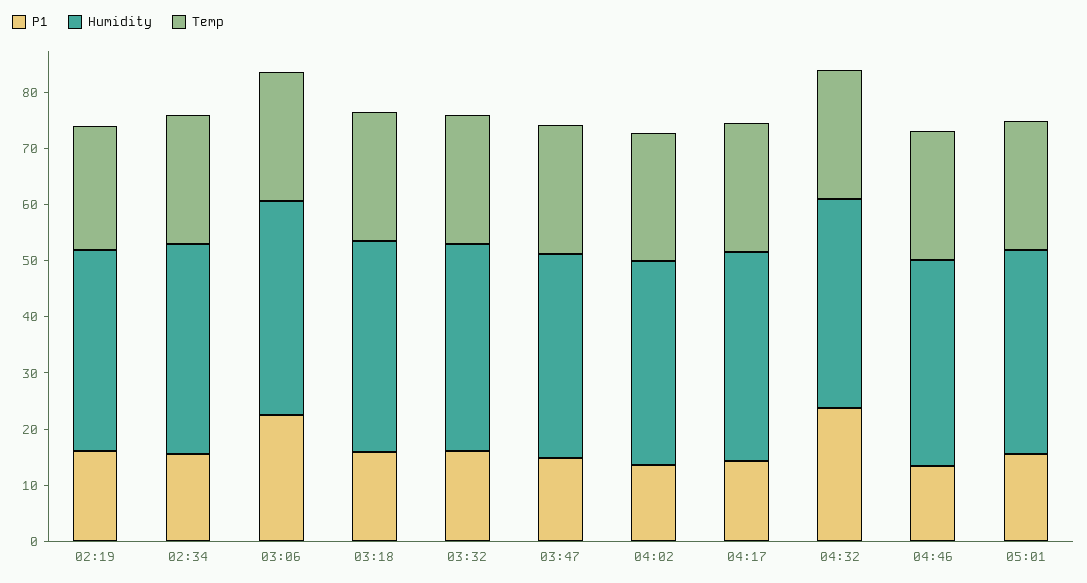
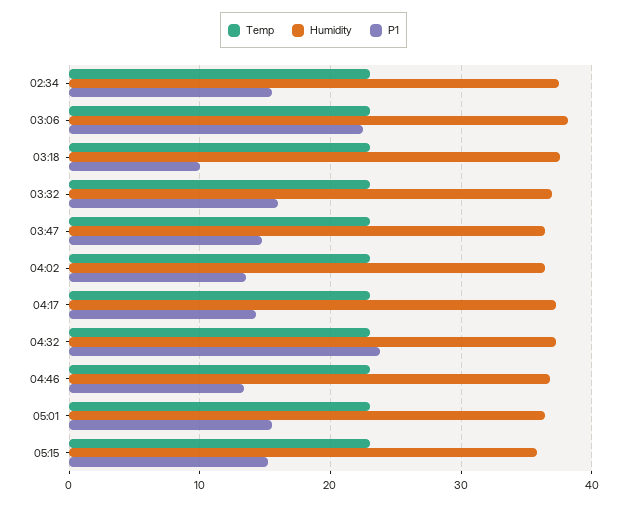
P1, 02:19: 16 -> none
Humidity, 02:19: 36 -> none
Temp, 02:19: 22 -> none
P1, 03:18: 16 -> 10
Temp, 05:15: none -> 23
Humidity, 05:15: none -> 36
P1, 05:15: none -> 15

